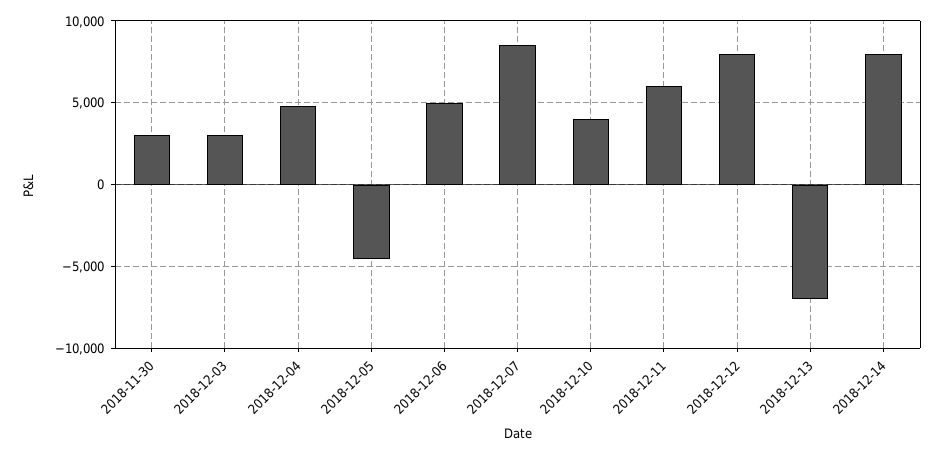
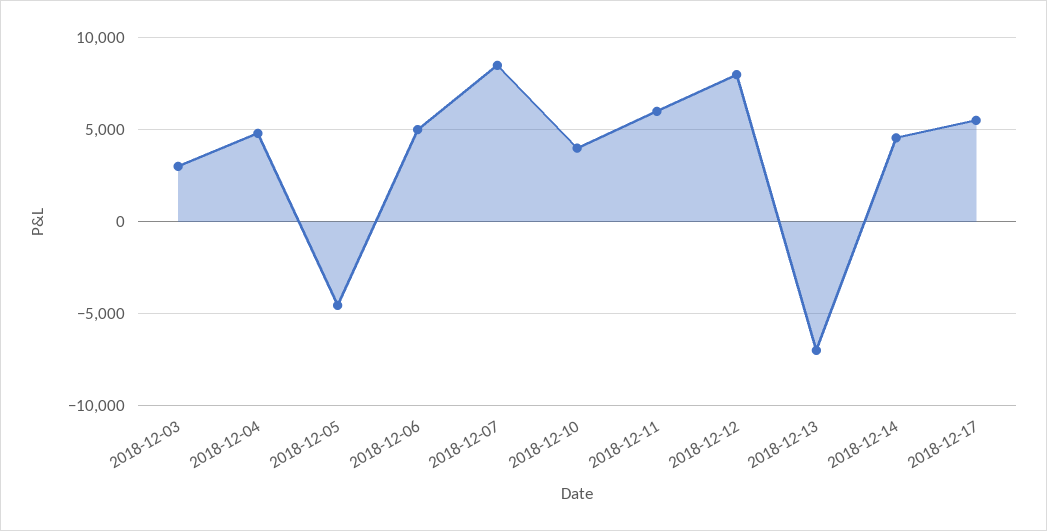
2018-11-30: 3000 -> none
2018-12-14: 8000 -> 4500
2018-12-17: none -> 5500

